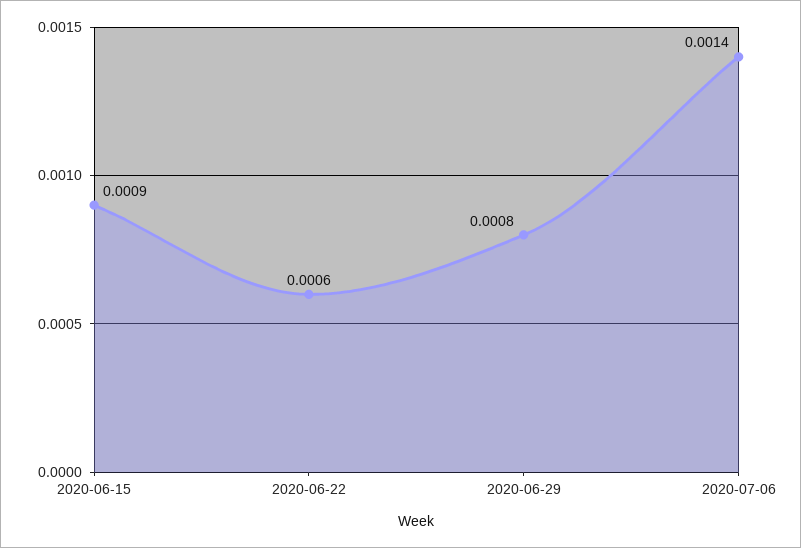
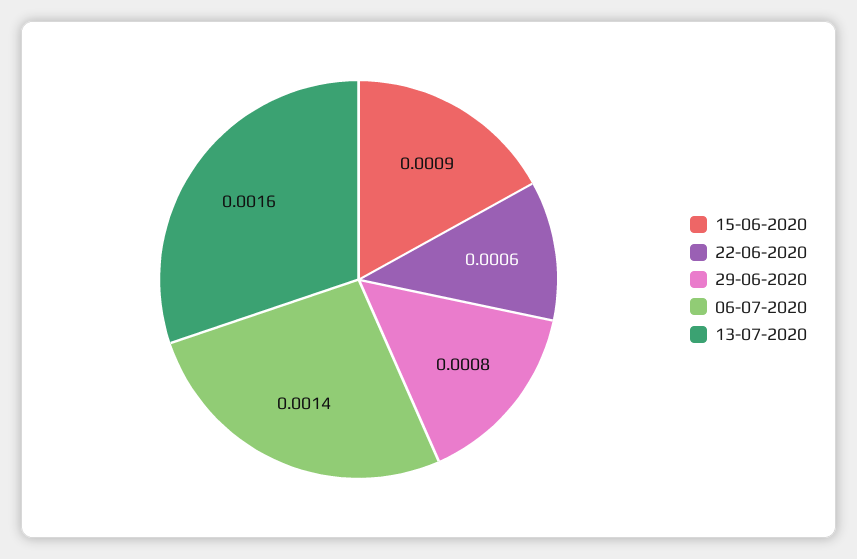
13-07-2020: none -> 0.0016

